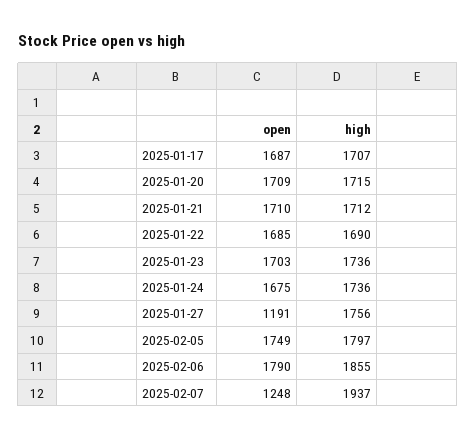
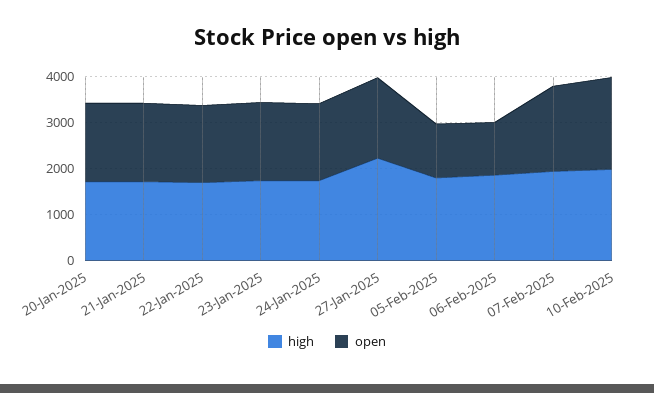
open, 2025-01-17: 1687 -> none
high, 2025-01-17: 1707 -> none
open, 2025-01-27: 1191 -> 1800
high, 2025-01-27: 1756 -> 2200
open, 2025-02-05: 1749 -> 1200
open, 2025-02-06: 1790 -> 1200
open, 2025-02-07: 1248 -> 1800
high, 10-Feb-2025: none -> 2000
open, 10-Feb-2025: none -> 2000

